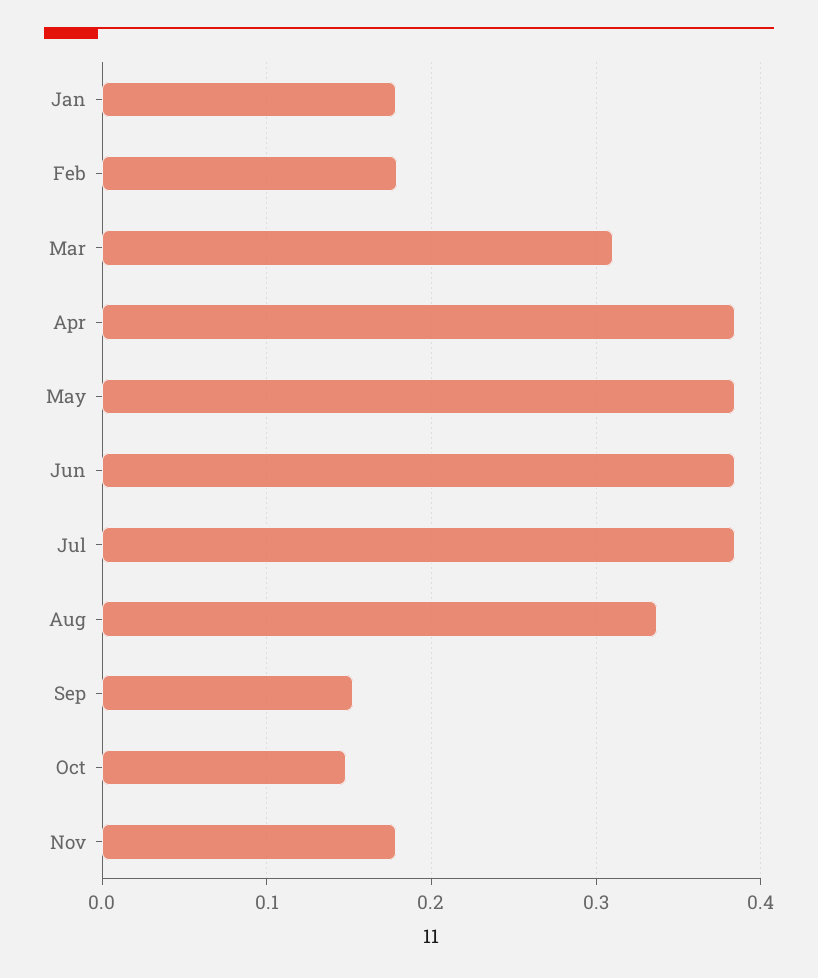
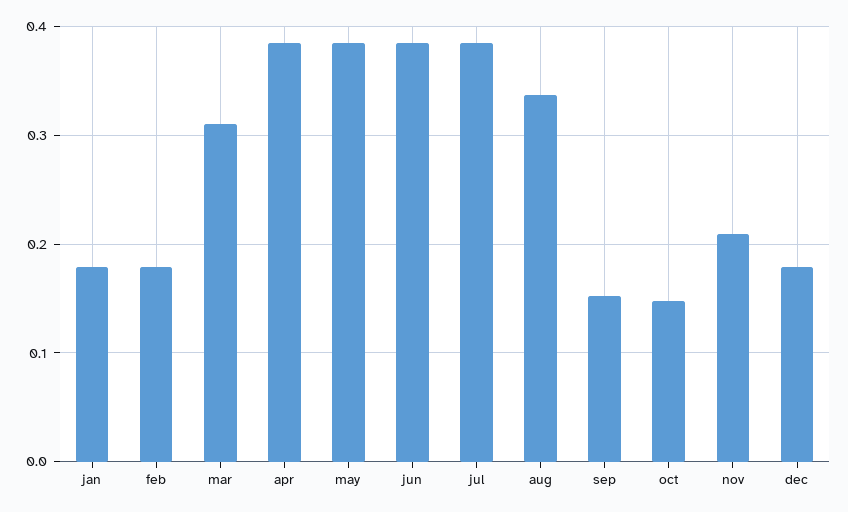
Nov: 0.18 -> 0.21
dec: none -> 0.18

